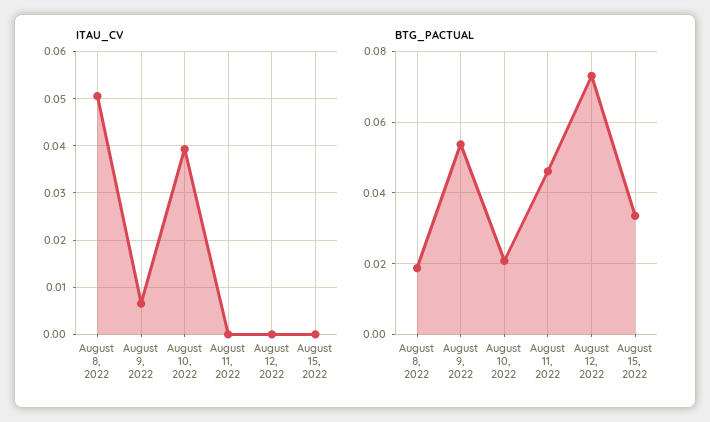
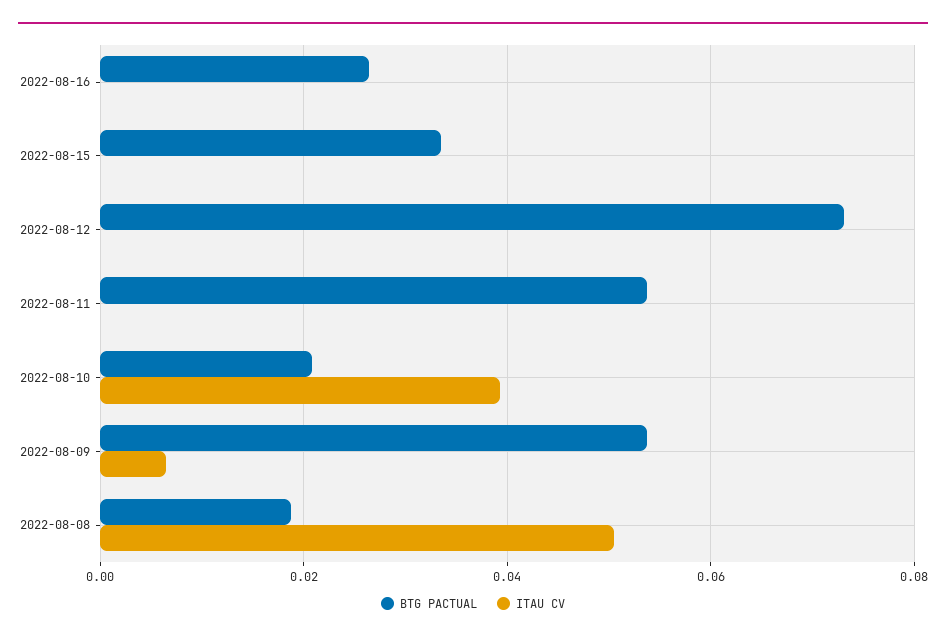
BTG_PACTUAL, August 11, 2022: 0.046 -> 0.054
BTG_PACTUAL, 2022-08-16: none -> 0.026
ITAU_CV, 2022-08-16: none -> 0

